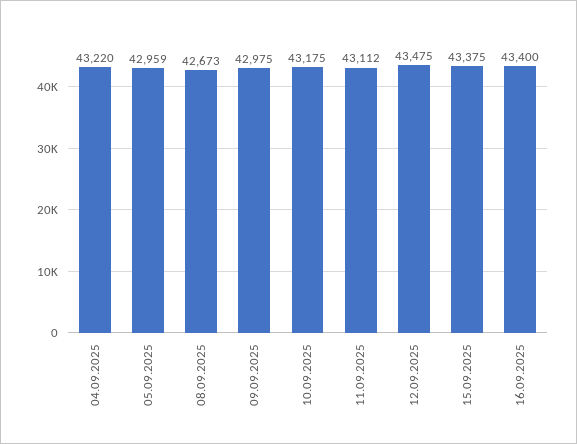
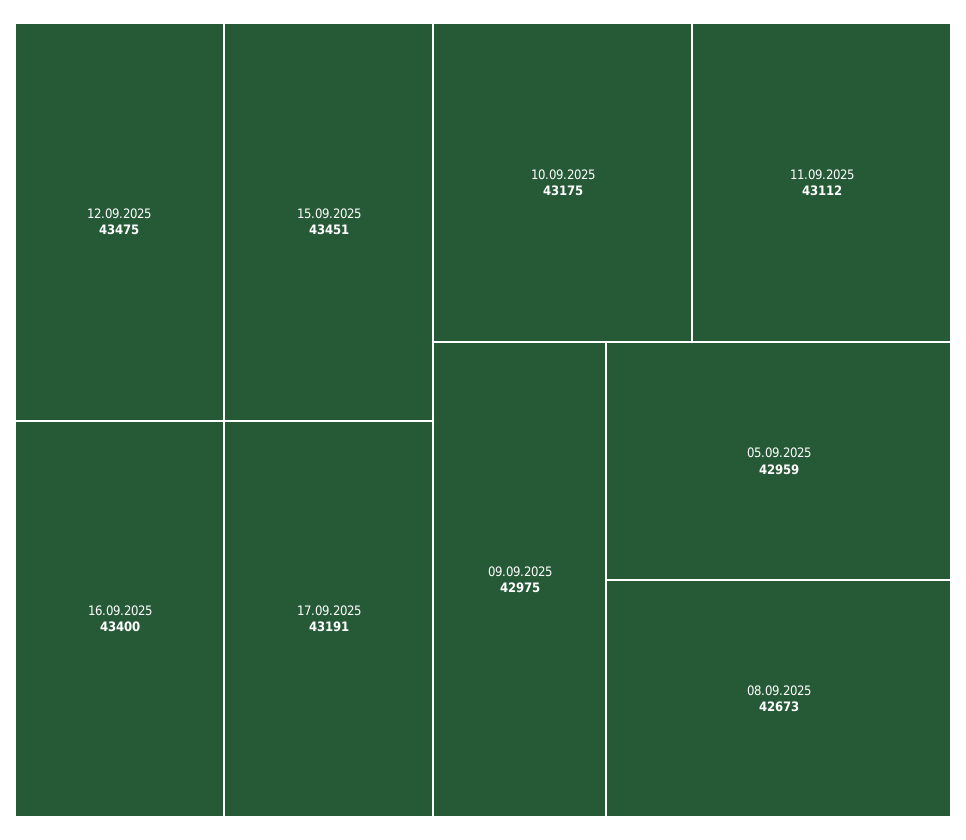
04.09.2025: 43220 -> none
15.09.2025: 43375 -> 43451
17.09.2025: none -> 43191

